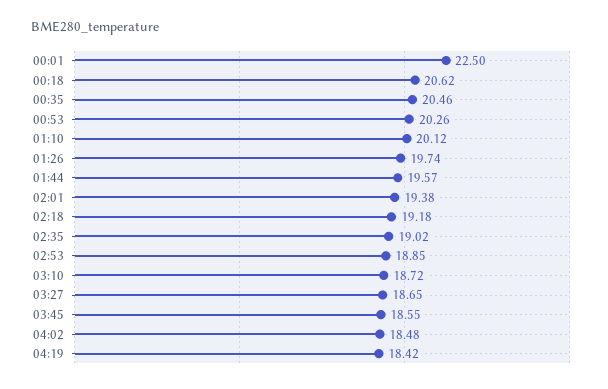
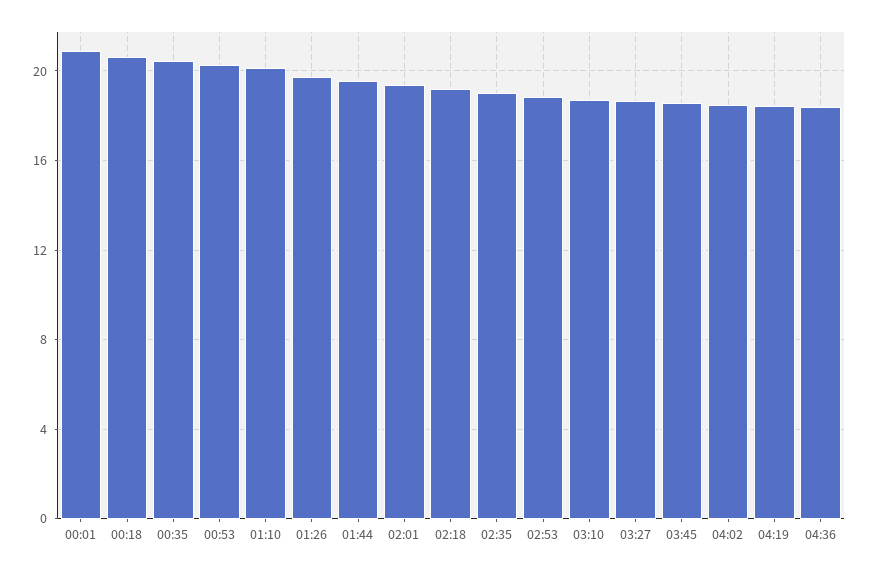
00:01: 22.5 -> 21
04:36: none -> 18.5

